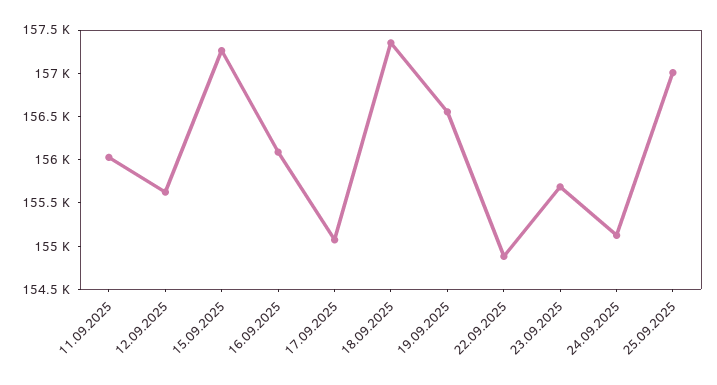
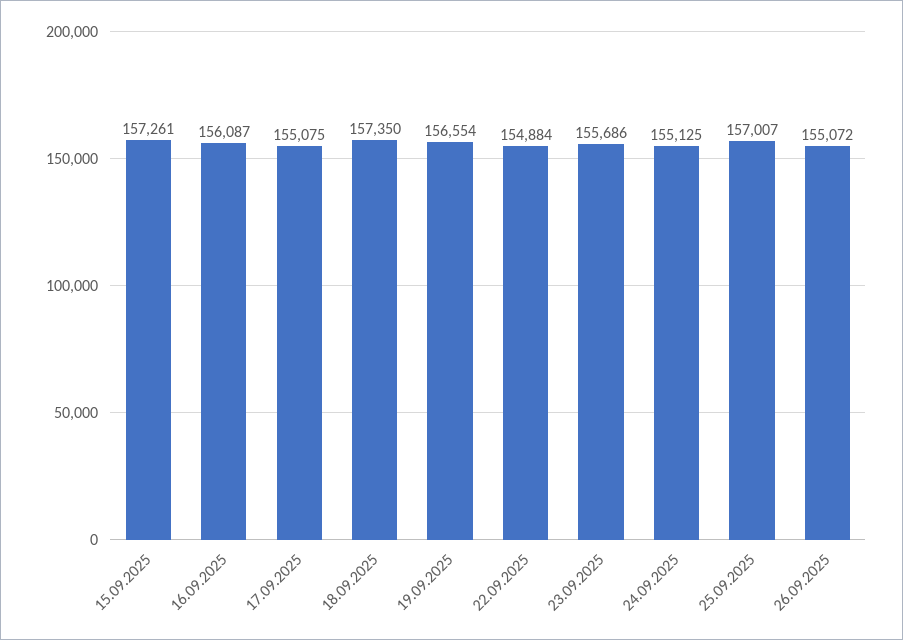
11.09.2025: 156000 -> none
12.09.2025: 155600 -> none
26.09.2025: none -> 155072

